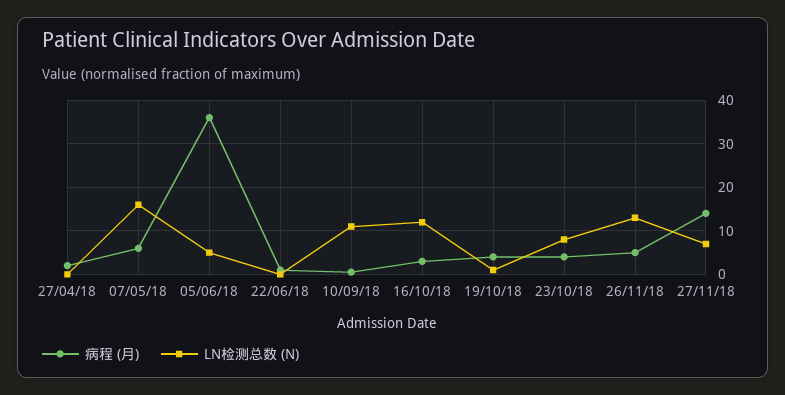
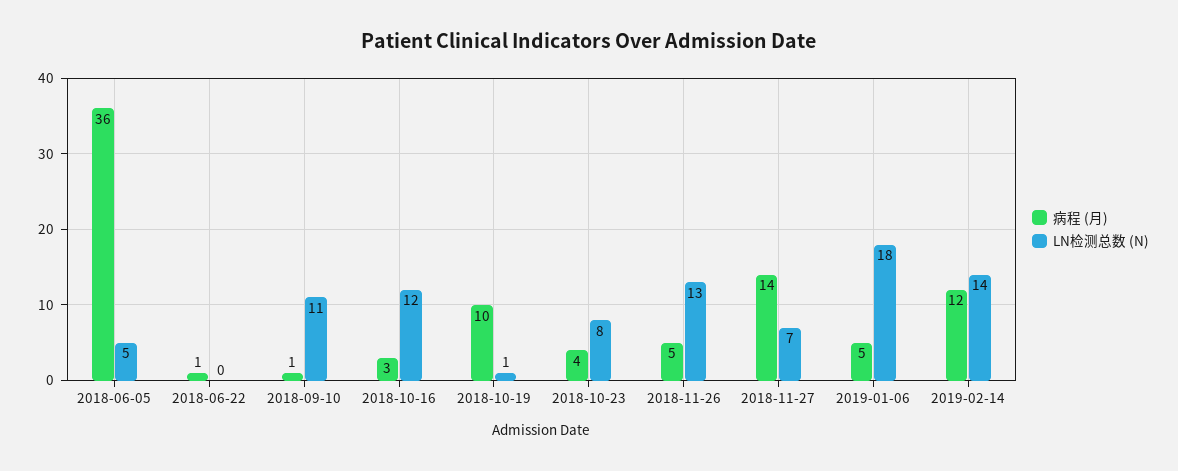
病程 (月), 27/04/18: 2 -> none
LN检测总数 (N), 27/04/18: 0 -> none
病程 (月), 07/05/18: 6 -> none
LN检测总数 (N), 07/05/18: 16 -> none
病程 (月), 19/10/18: 4 -> 10
病程 (月), 2019-01-06: none -> 5
LN检测总数 (N), 2019-01-06: none -> 18
病程 (月), 2019-02-14: none -> 12
LN检测总数 (N), 2019-02-14: none -> 14

